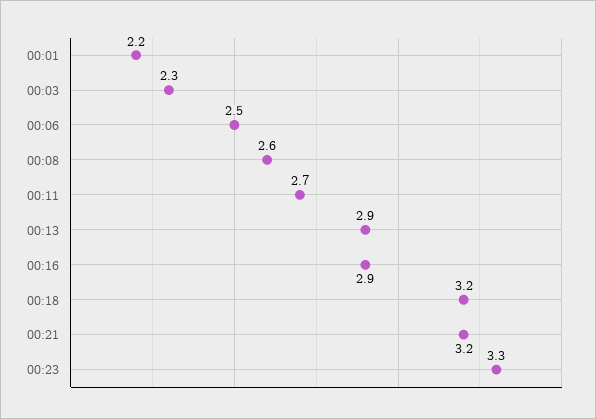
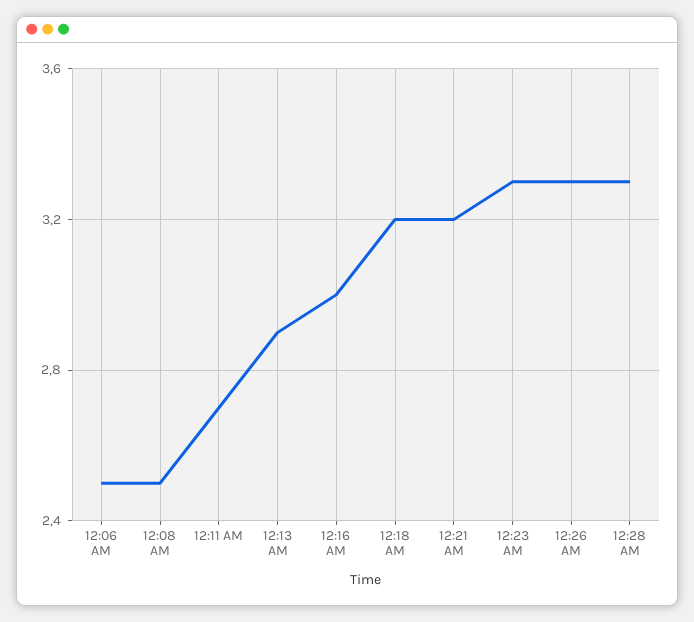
00:01: 2.2 -> none
00:03: 2.3 -> none
00:08: 2.6 -> 2.5
00:16: 2.9 -> 3
12:26 AM: none -> 3.3
12:28 AM: none -> 3.3

